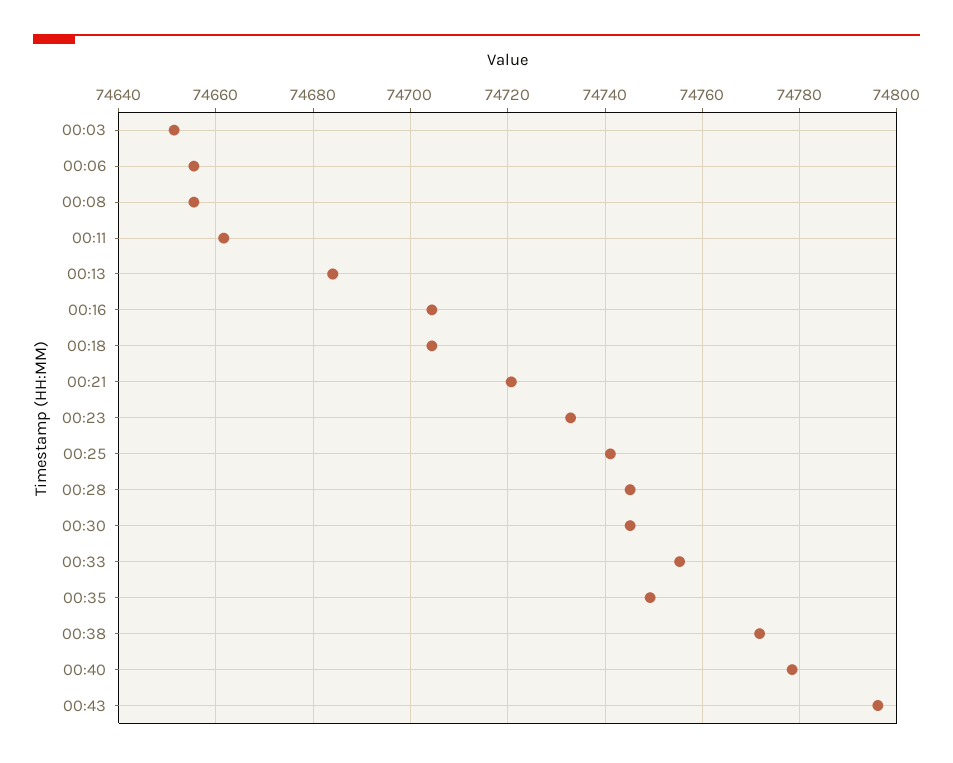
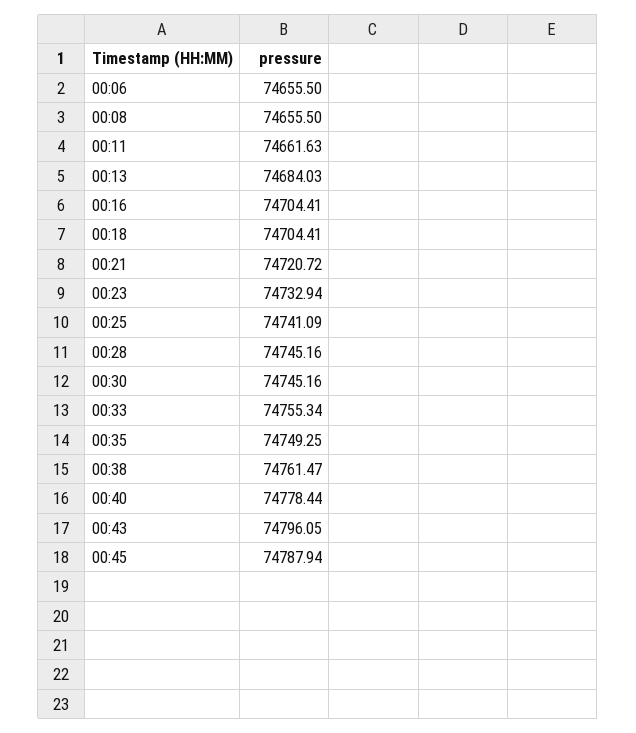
00:03: 74652 -> none
00:38: 74772 -> 74761.47
00:45: none -> 74787.94

